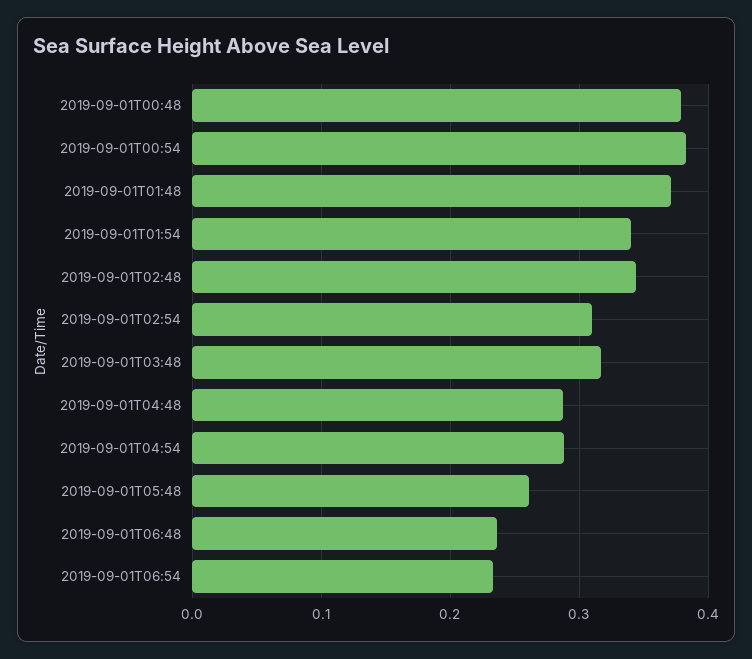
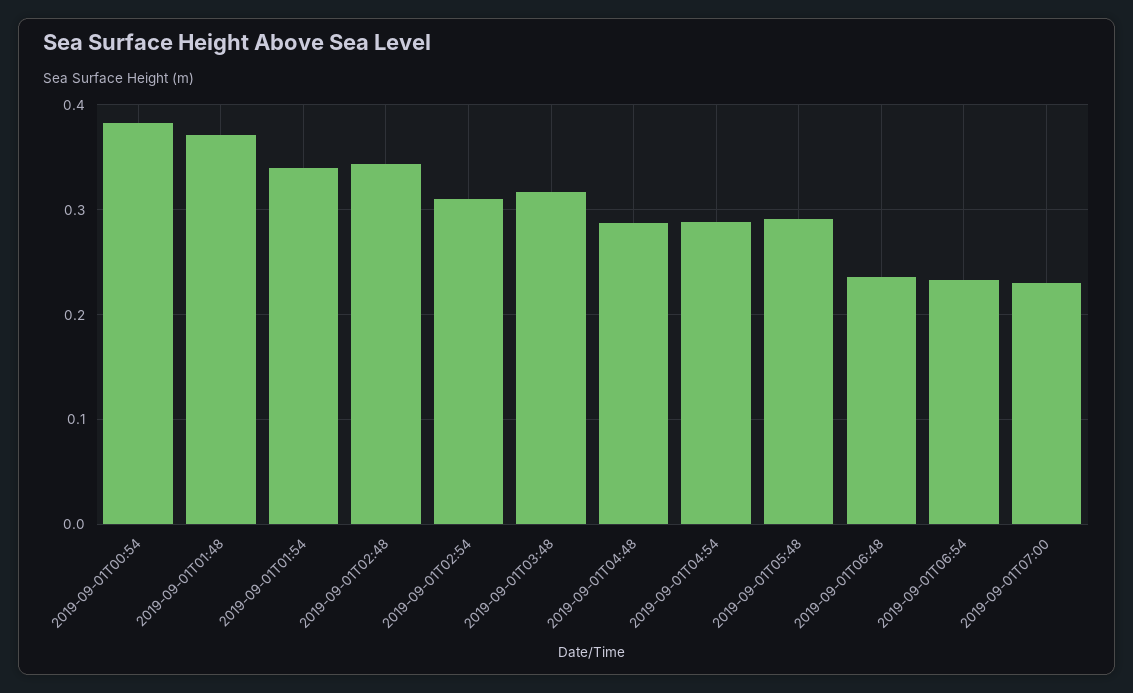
2019-09-01T00:48: 0.38 -> none
2019-09-01T05:48: 0.26 -> 0.29
2019-09-01T07:00: none -> 0.23

